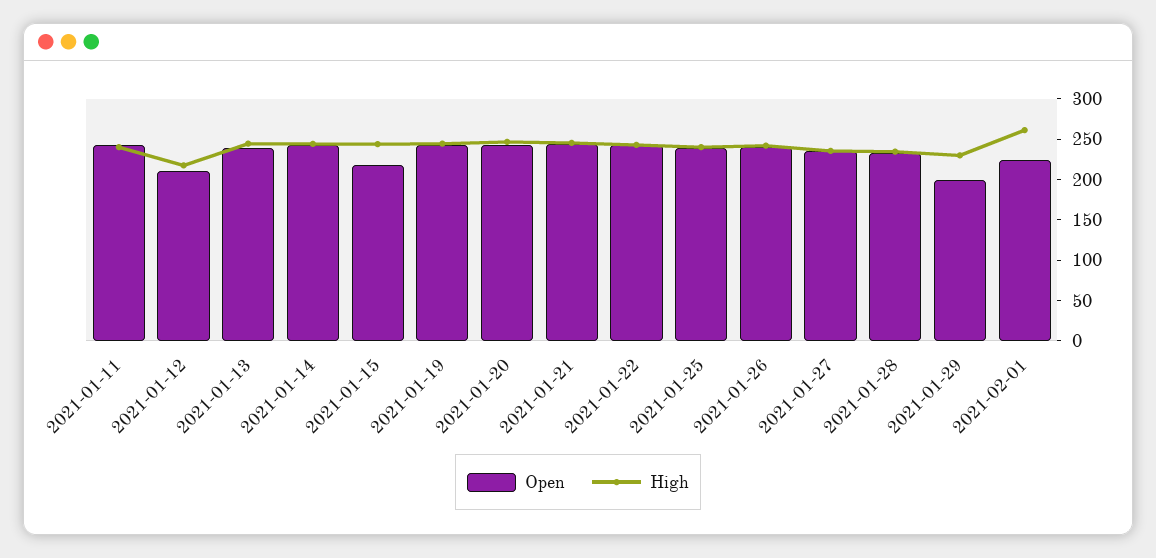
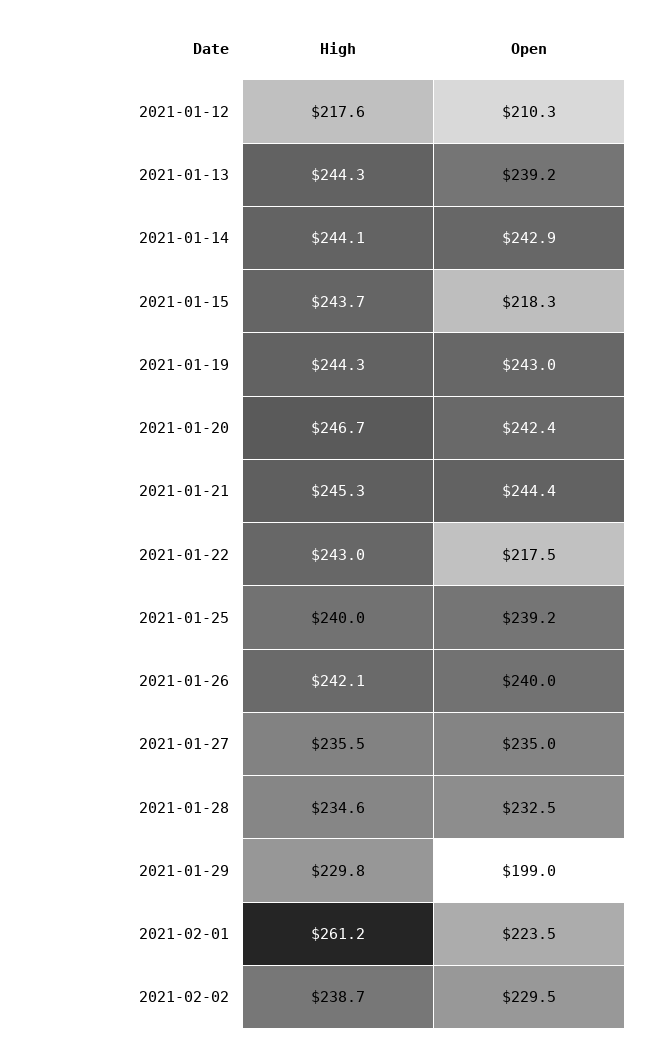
Open, 2021-01-11: 240 -> none
High, 2021-01-11: 240 -> none
Open, 2021-01-22: 240 -> 217.5
High, 2021-02-02: none -> 238.7
Open, 2021-02-02: none -> 229.5

